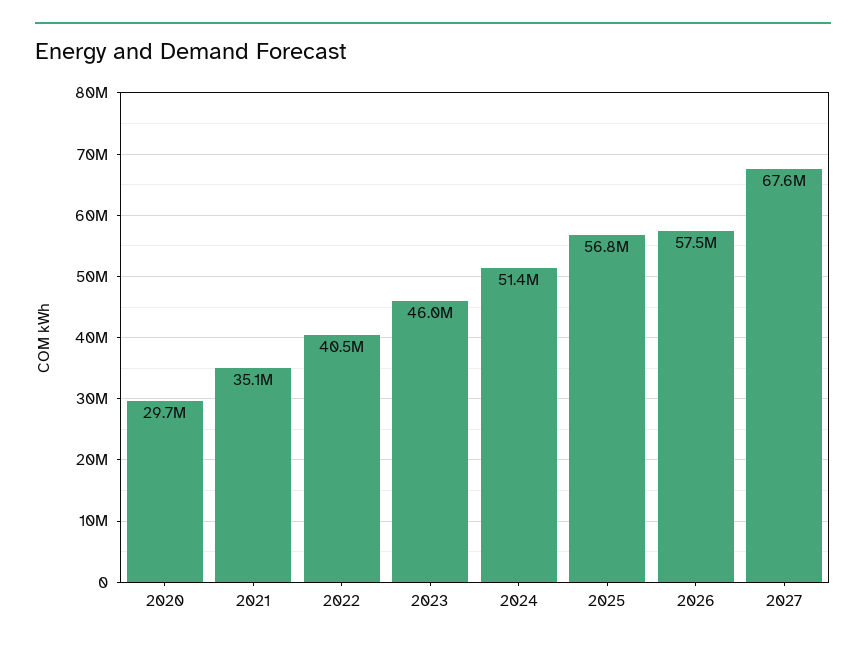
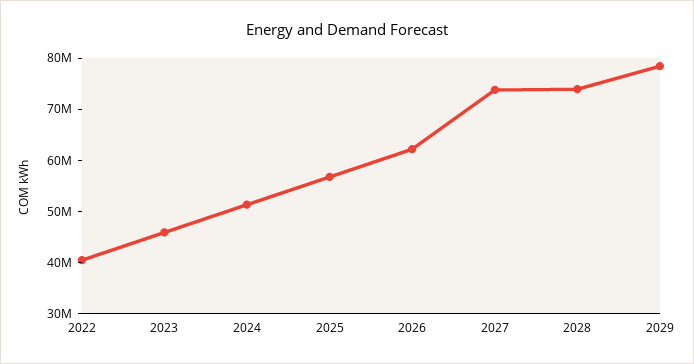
2020: 29700000 -> none
2021: 35100000 -> none
2026: 57500000 -> 62000000
2027: 67600000 -> 74000000
2028: none -> 74000000
2029: none -> 78000000

